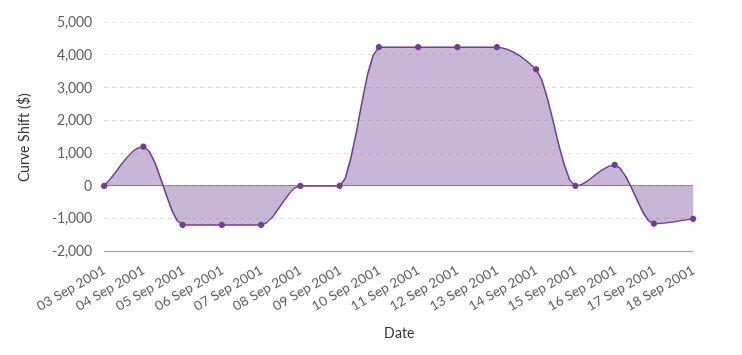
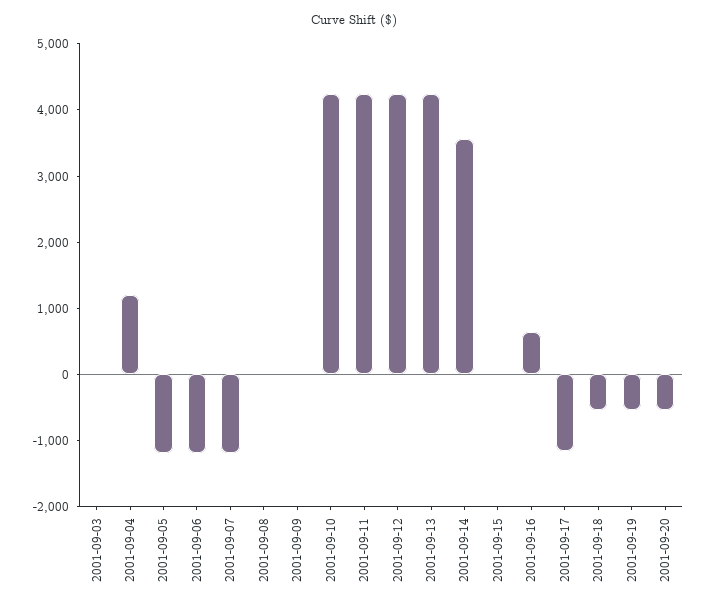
18 Sep 2001: -1000 -> -600
2001-09-19: none -> -600
2001-09-20: none -> -600

